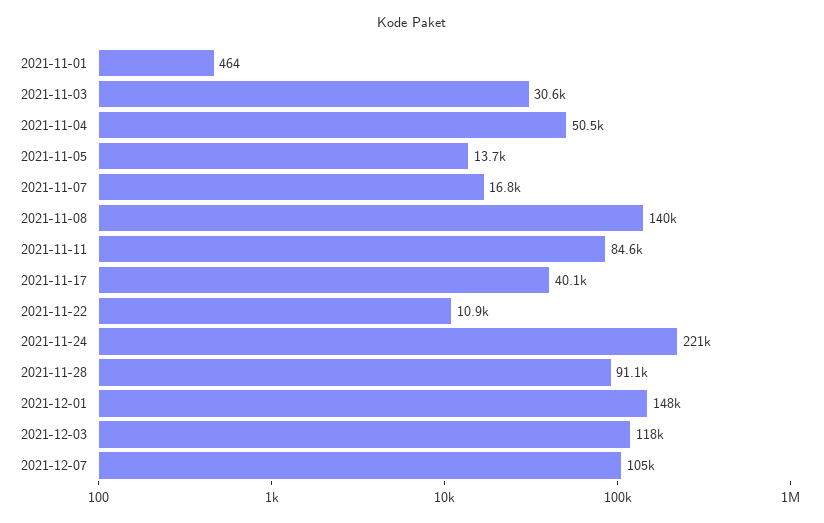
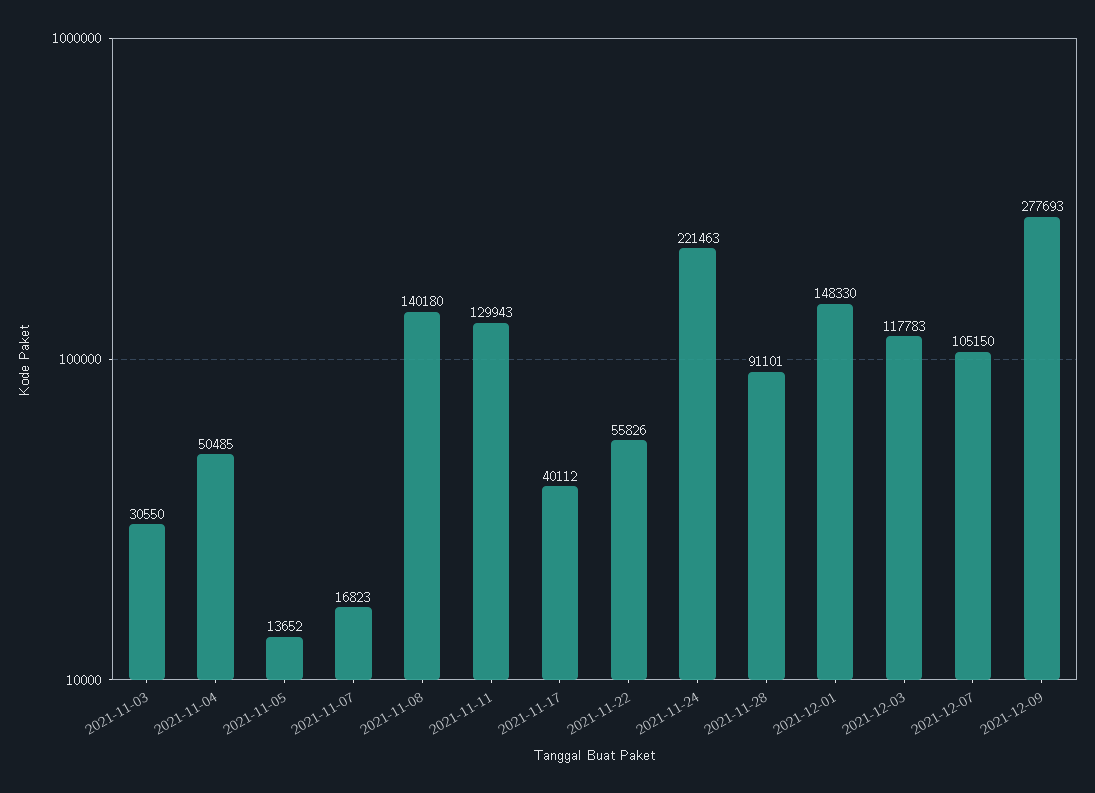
2021-11-01: 464 -> none
2021-11-11: 84600 -> 129943
2021-11-22: 10900 -> 55826
2021-12-09: none -> 277693

